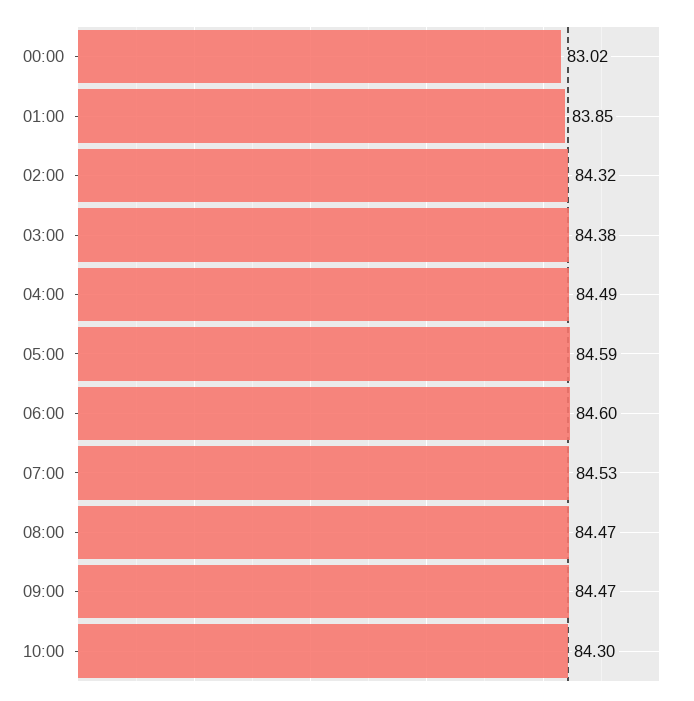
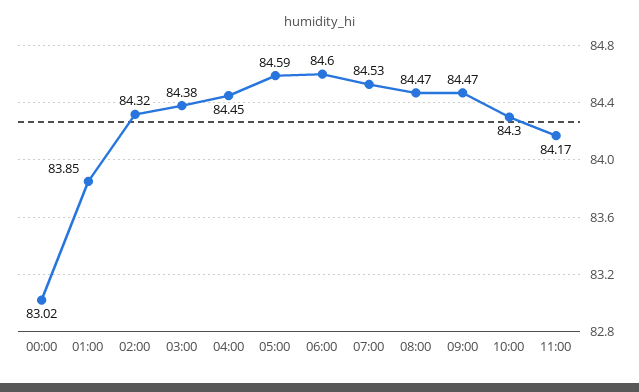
04:00: 84.49 -> 84.45
11:00: none -> 84.17

